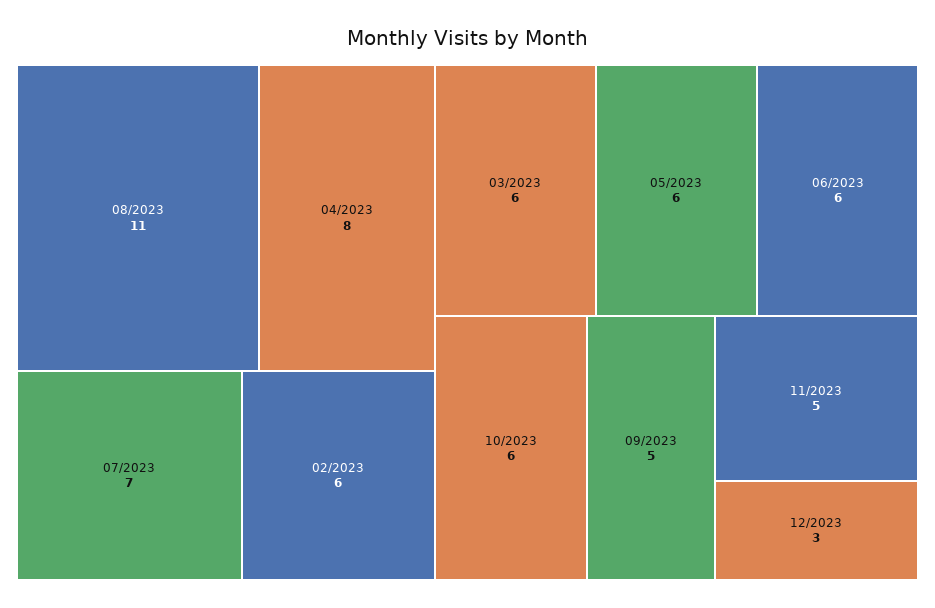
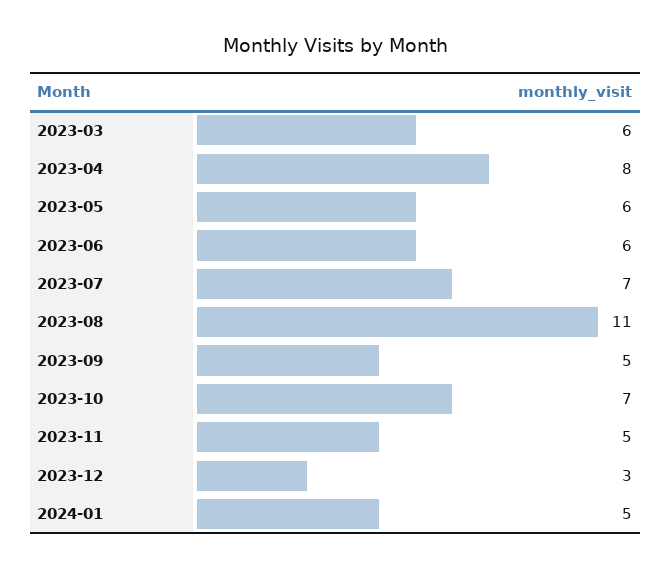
02/2023: 6 -> none
10/2023: 6 -> 7
2024-01: none -> 5

